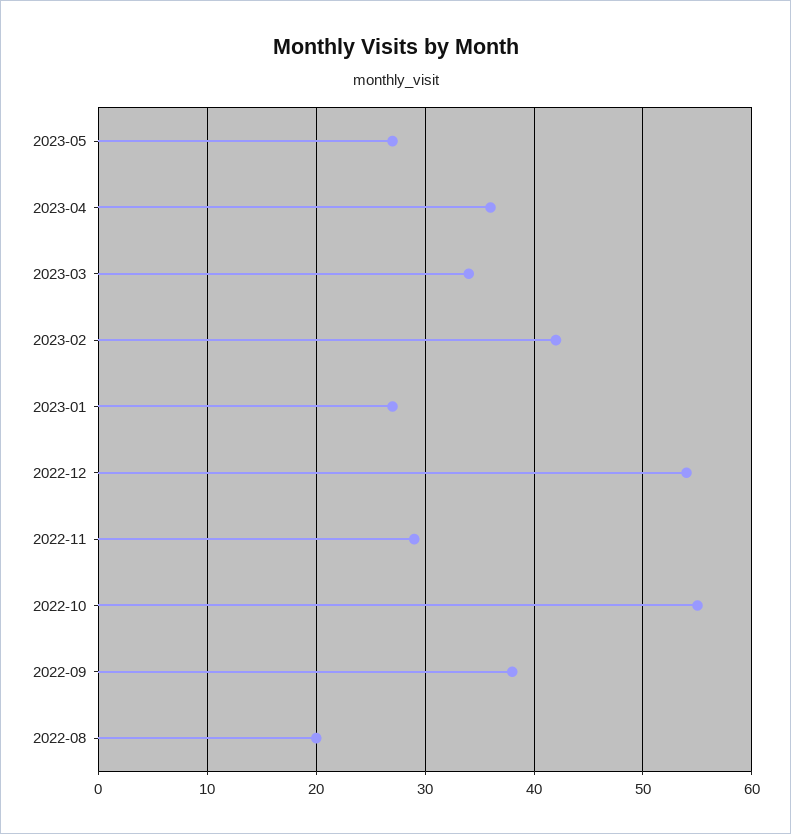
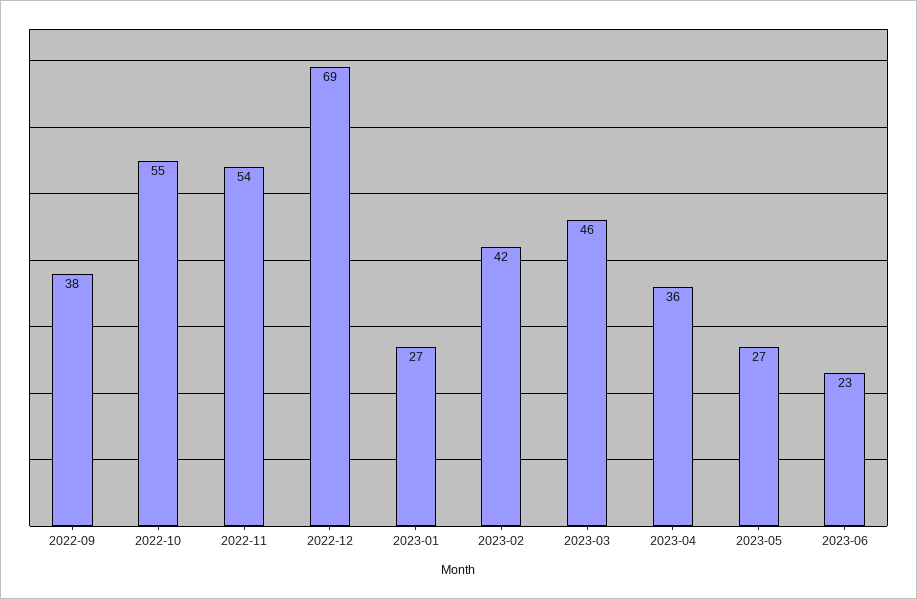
2023-03: 34 -> 46
2022-12: 54 -> 69
2022-11: 29 -> 54
2022-08: 20 -> none
2023-06: none -> 23

